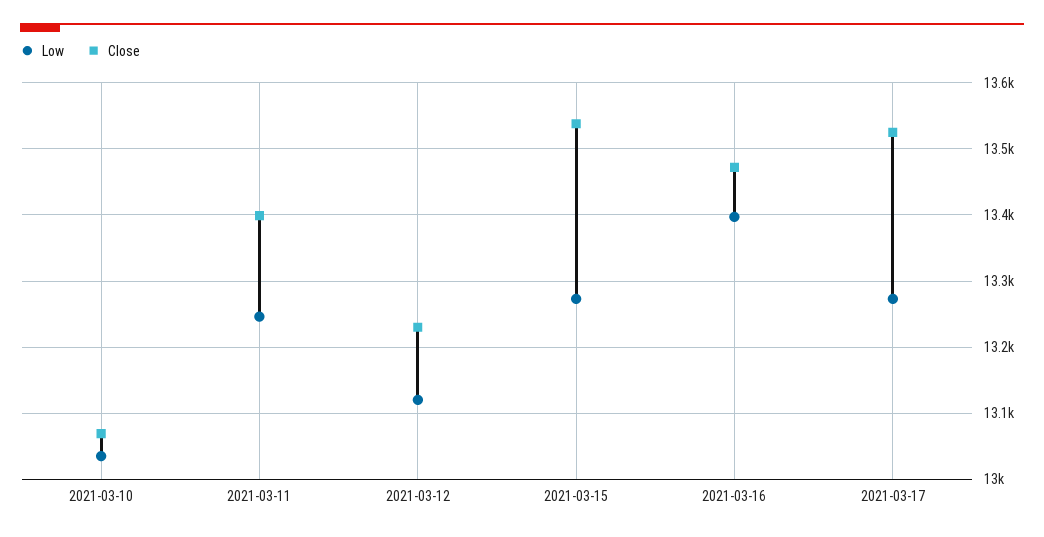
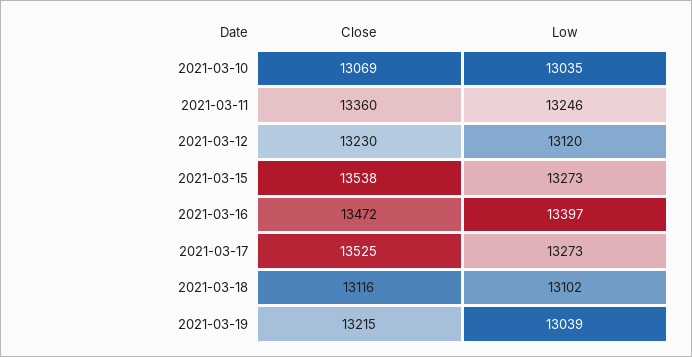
Close, 2021-03-11: 13400 -> 13360
Close, 2021-03-18: none -> 13116
Low, 2021-03-18: none -> 13102
Close, 2021-03-19: none -> 13215
Low, 2021-03-19: none -> 13039

